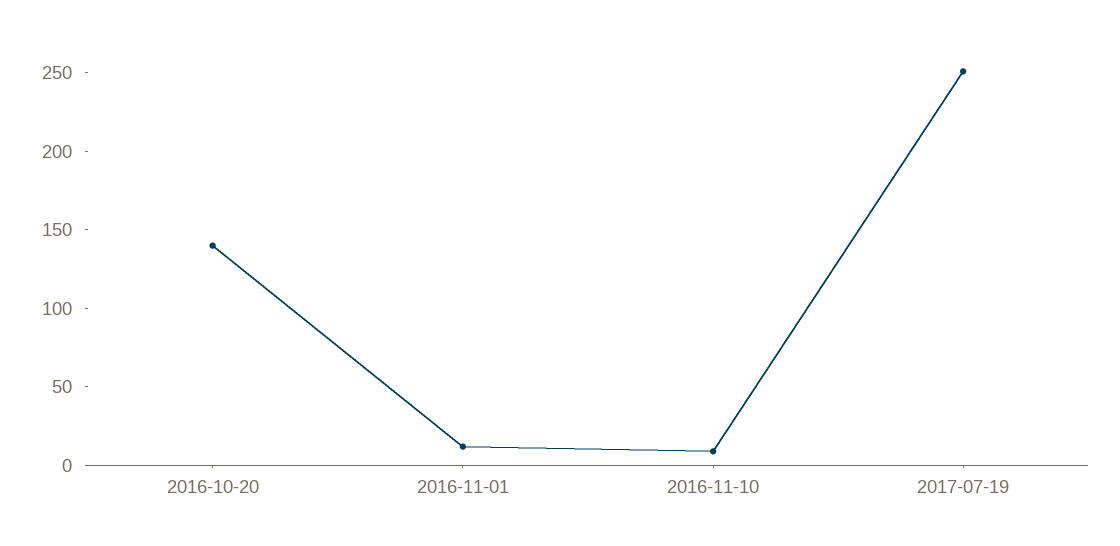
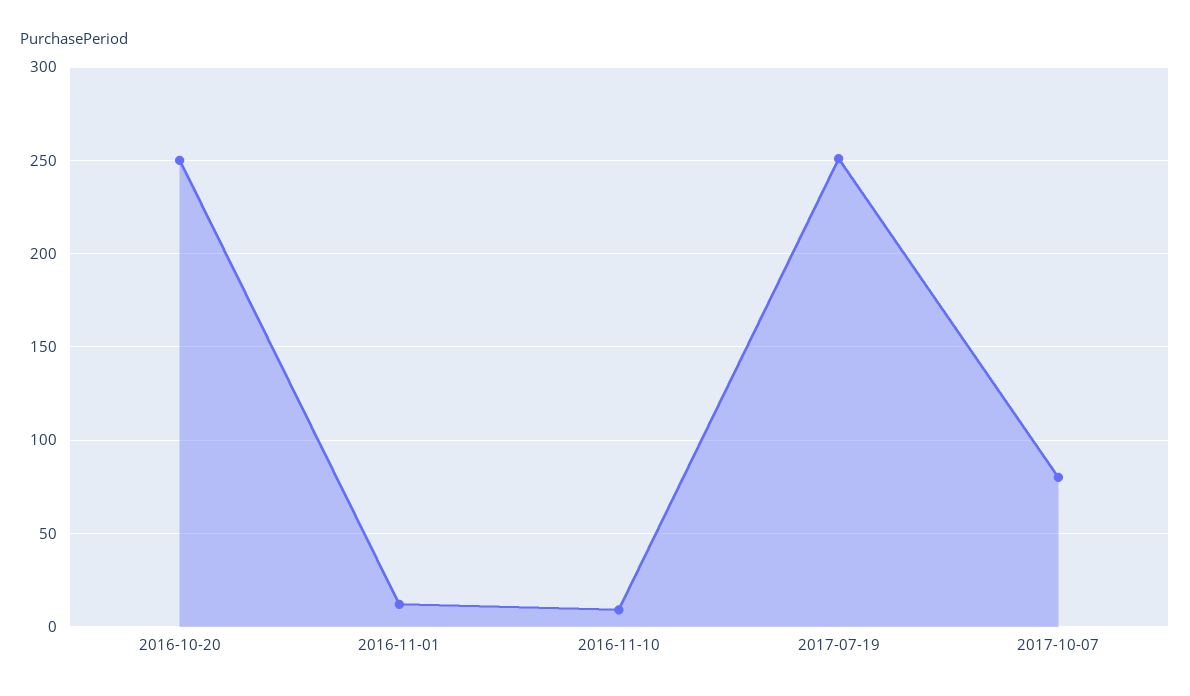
2016-10-20: 140 -> 250
2017-10-07: none -> 80

